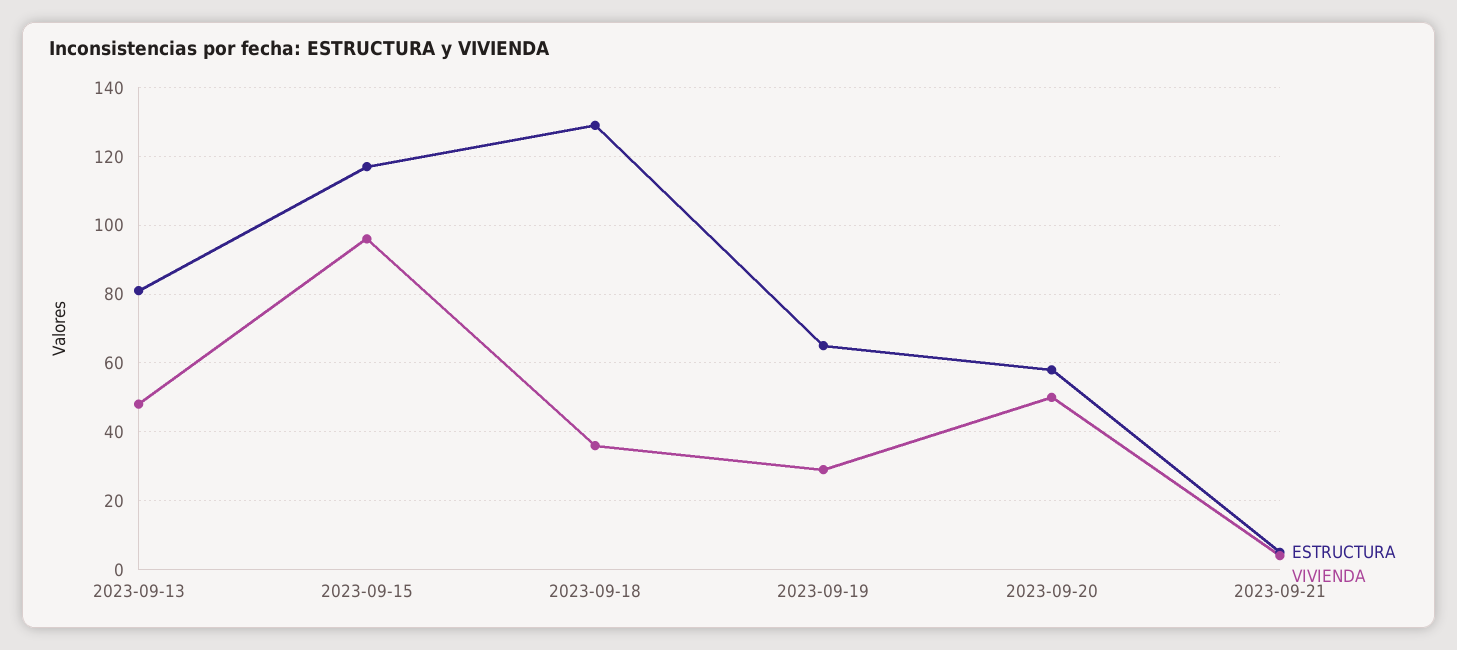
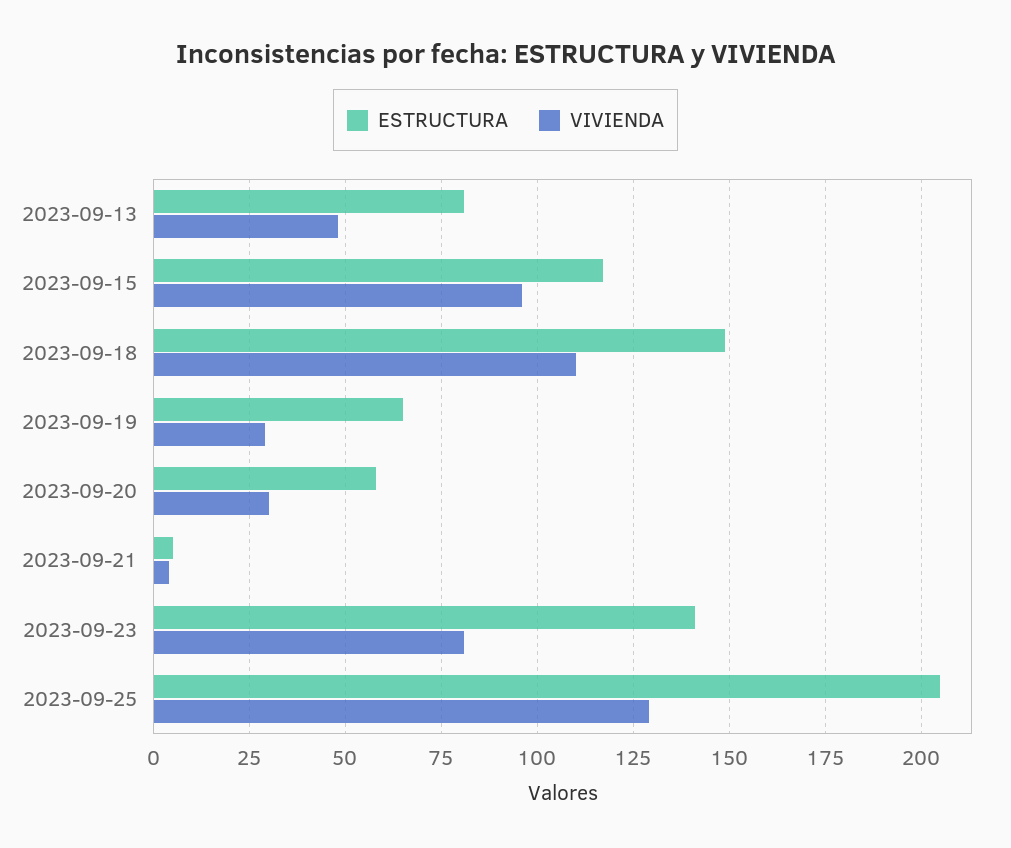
ESTRUCTURA, 2023-09-18: 130 -> 150
VIVIENDA, 2023-09-18: 35 -> 110
VIVIENDA, 2023-09-20: 50 -> 30
ESTRUCTURA, 2023-09-23: none -> 140
VIVIENDA, 2023-09-23: none -> 80
ESTRUCTURA, 2023-09-25: none -> 205
VIVIENDA, 2023-09-25: none -> 130

